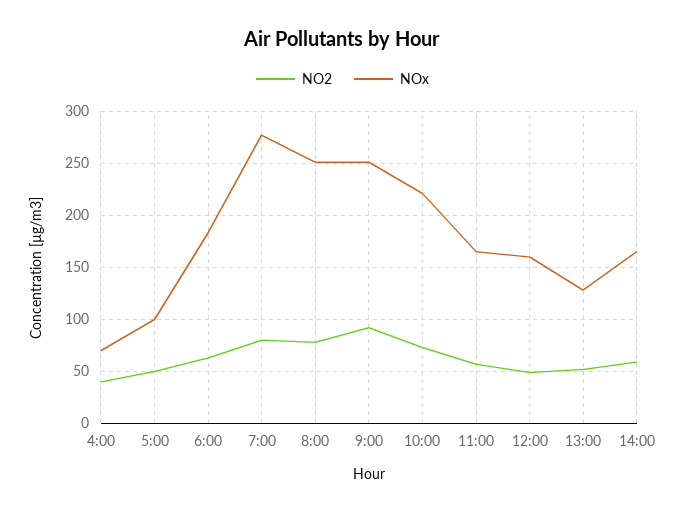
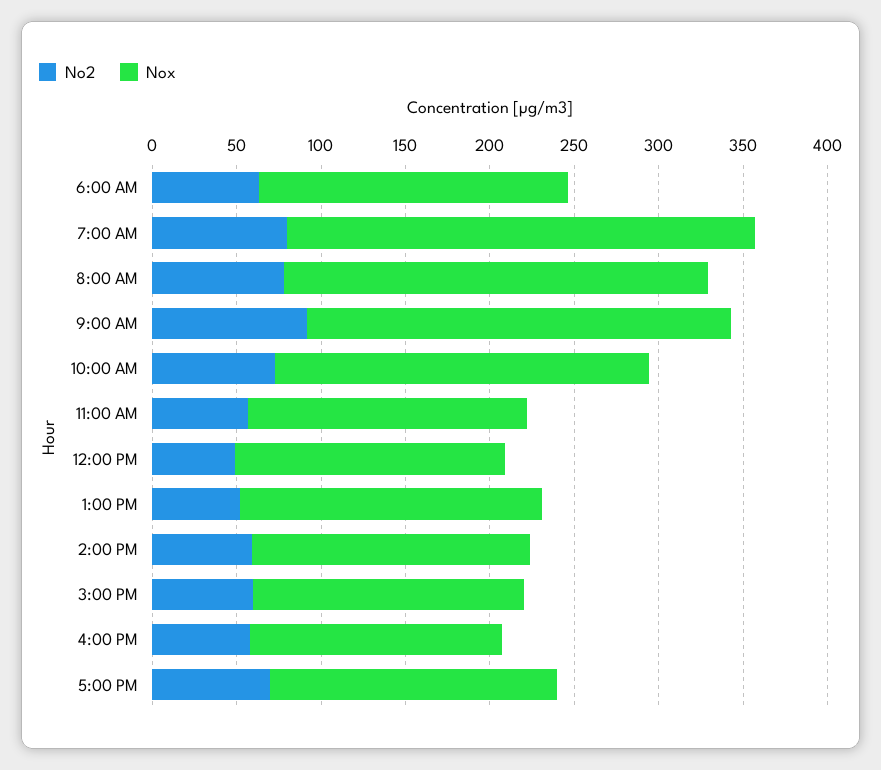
NO2, 4:00: 40 -> none
NOx, 4:00: 70 -> none
NO2, 5:00: 50 -> none
NOx, 5:00: 100 -> none
NOx, 13:00: 130 -> 180
NO2, 3:00 PM: none -> 60
NOx, 3:00 PM: none -> 160
NO2, 4:00 PM: none -> 60
NOx, 4:00 PM: none -> 150
NO2, 5:00 PM: none -> 70
NOx, 5:00 PM: none -> 170

